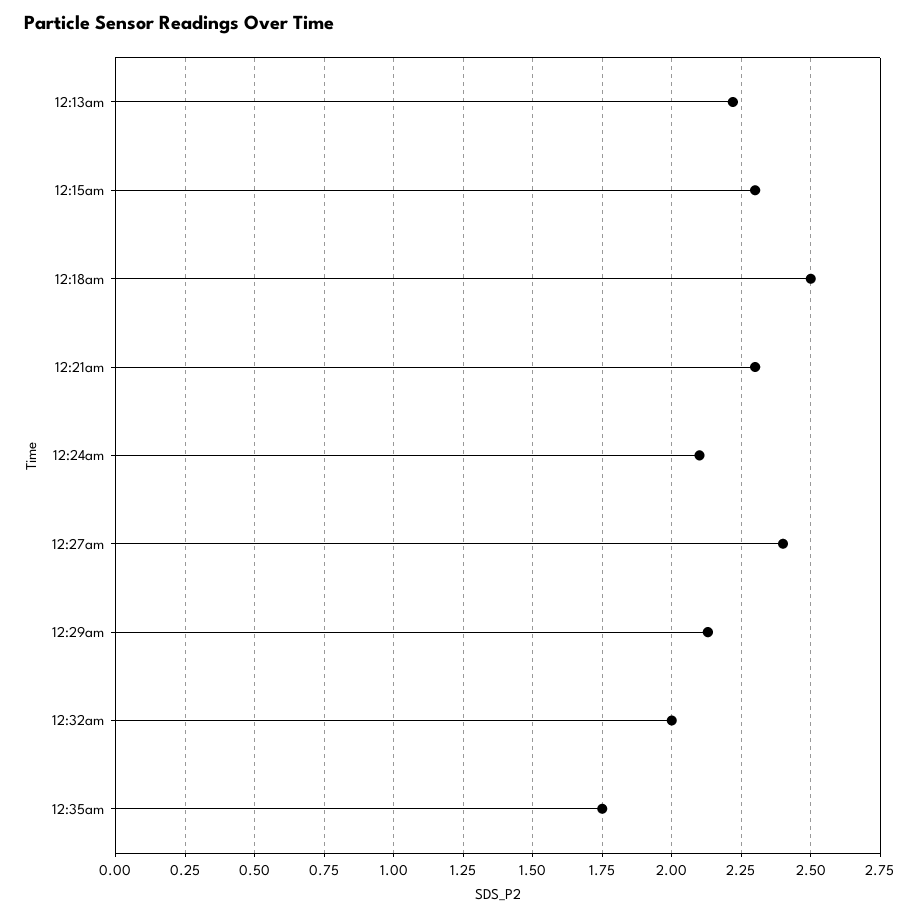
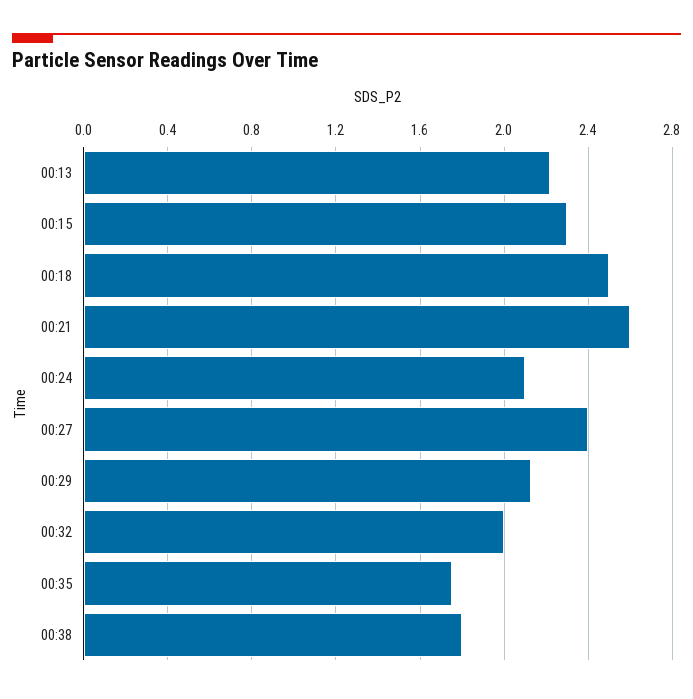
12:21am: 2.3 -> 2.6
00:38: none -> 1.8

